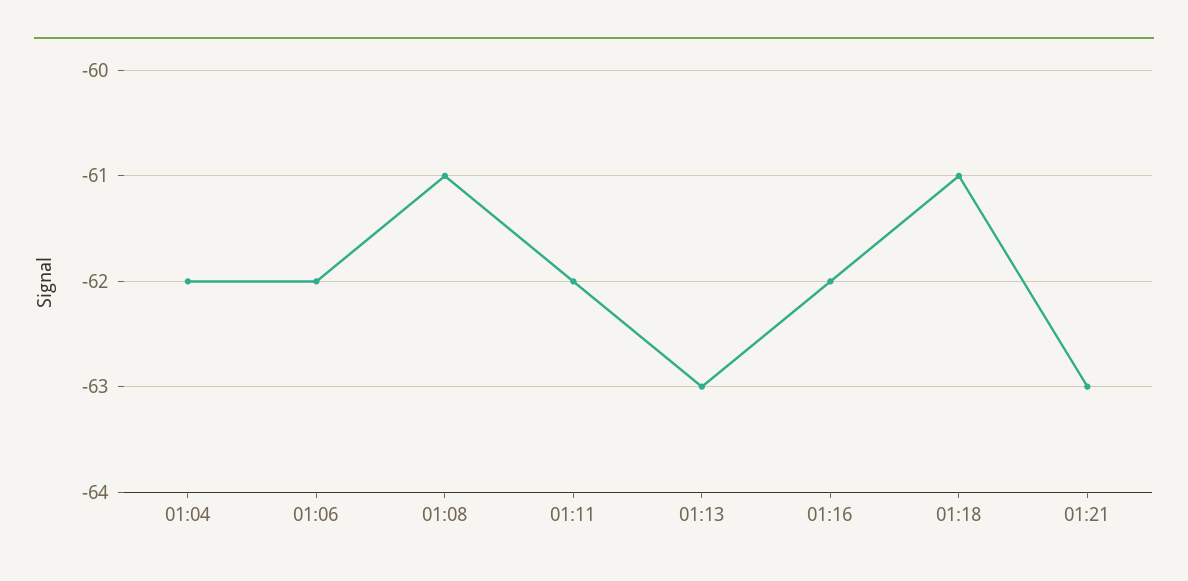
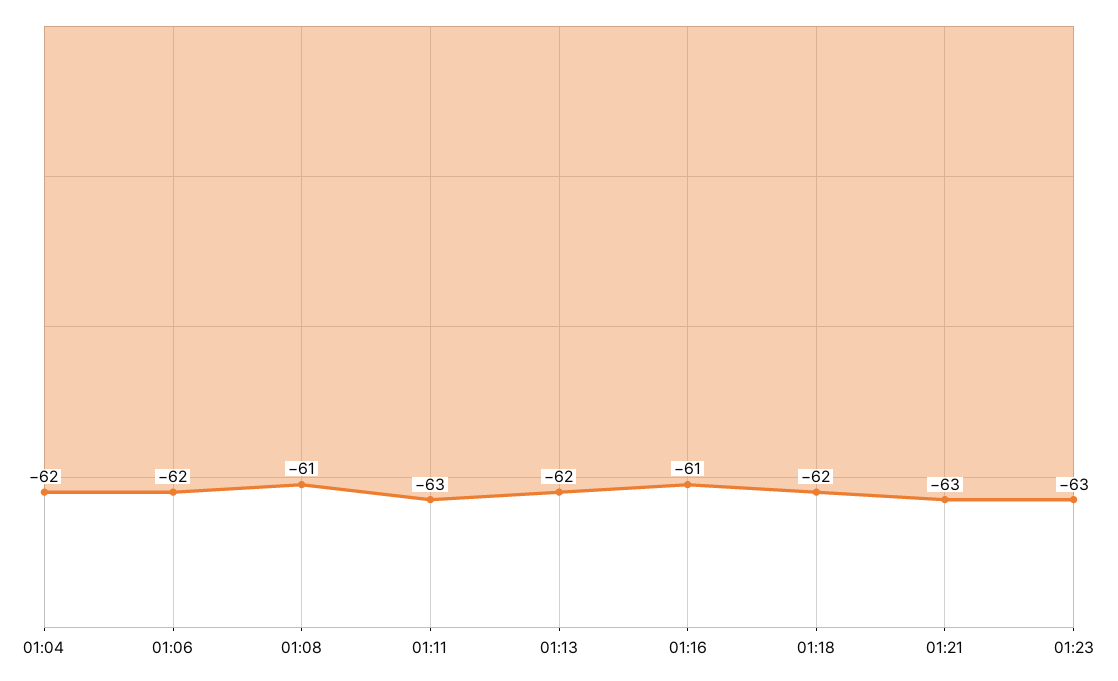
01:11: -62 -> -63
01:13: -63 -> -62
01:16: -62 -> -61
01:18: -61 -> -62
01:23: none -> -63

